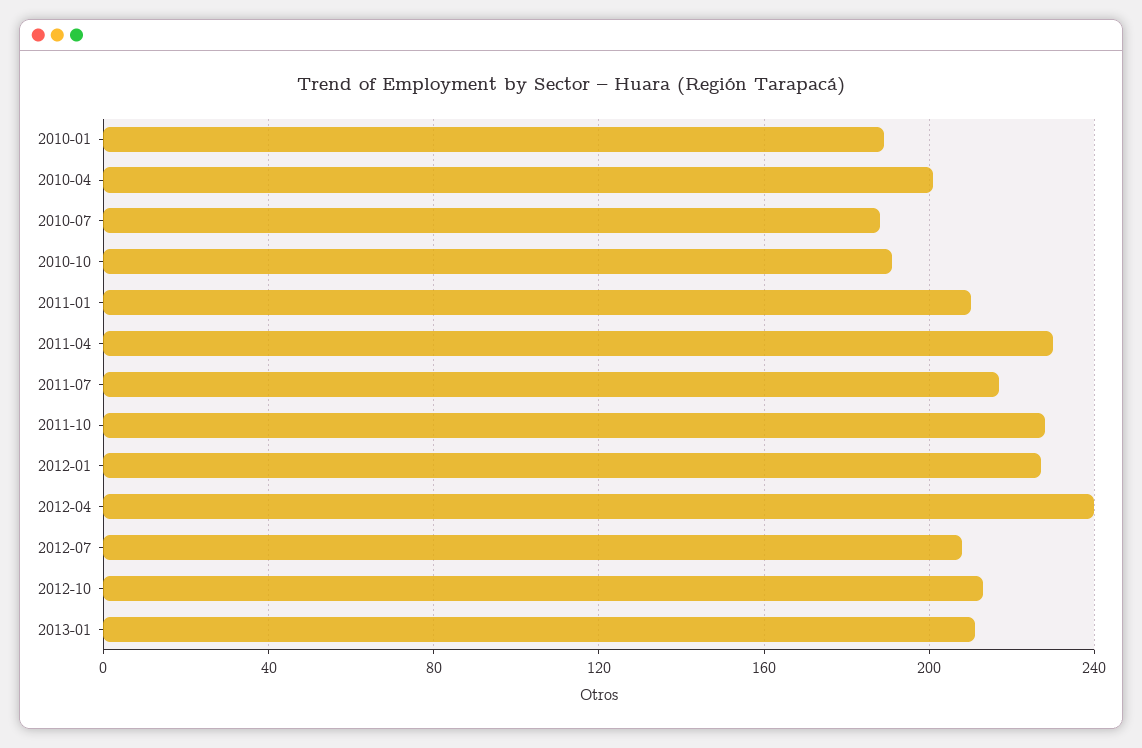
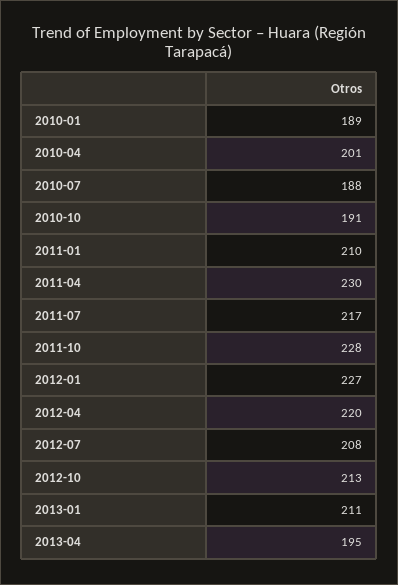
2012-04: 240 -> 220
2013-04: none -> 195

